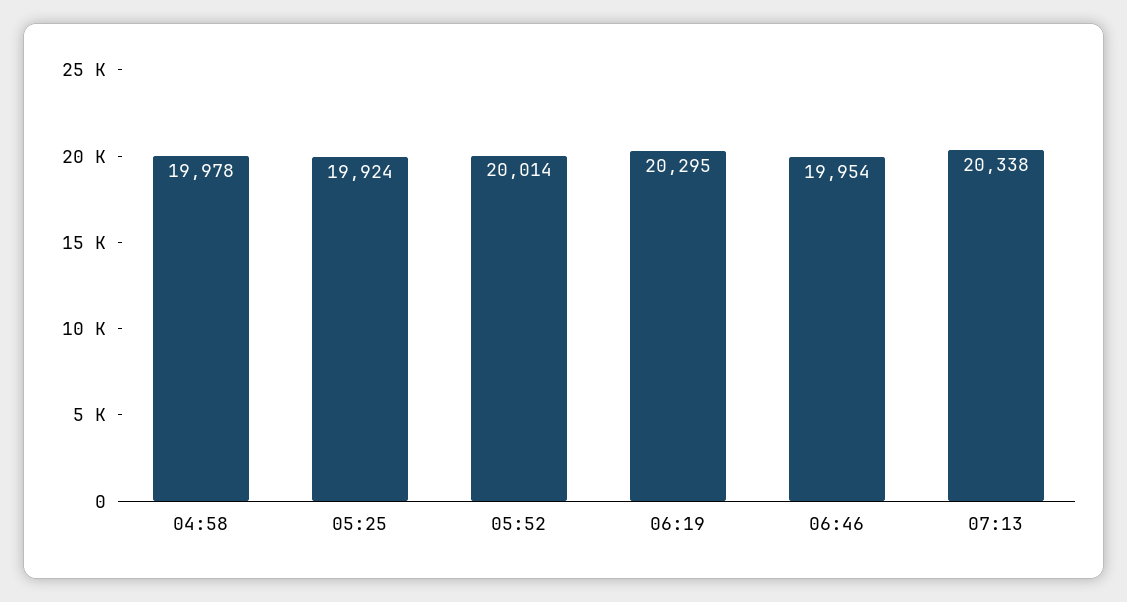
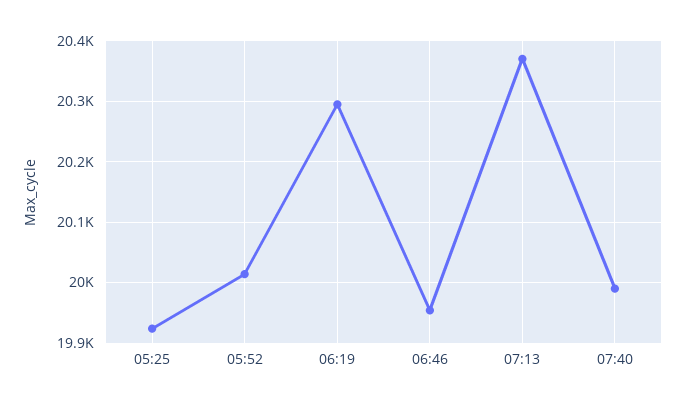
04:58: 19978 -> none
07:13: 20338 -> 20370
07:40: none -> 19990

